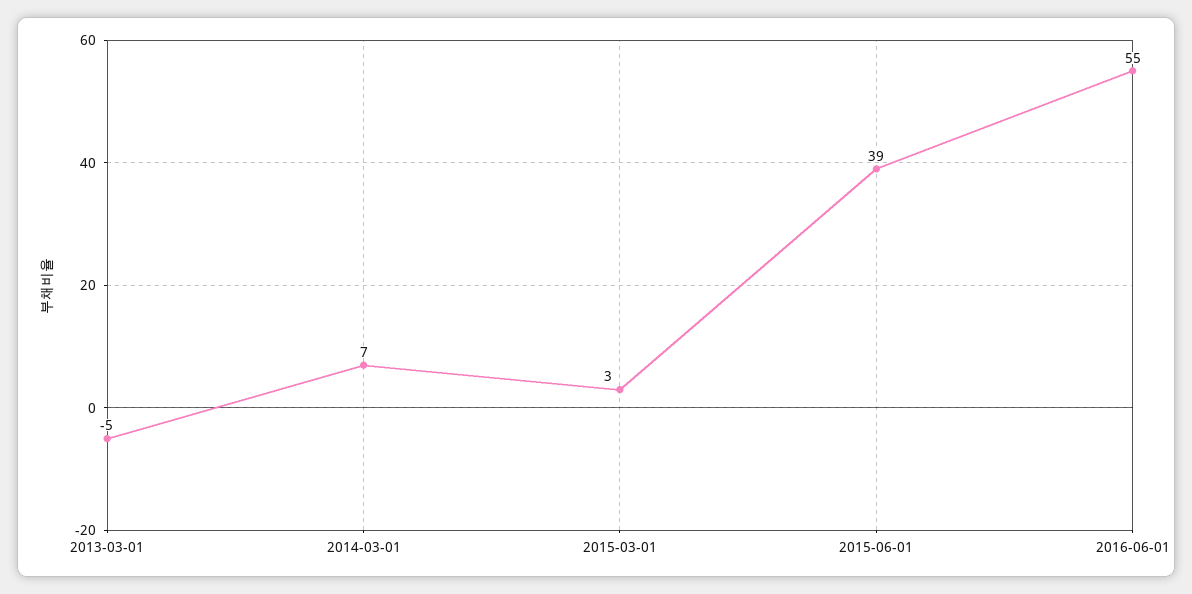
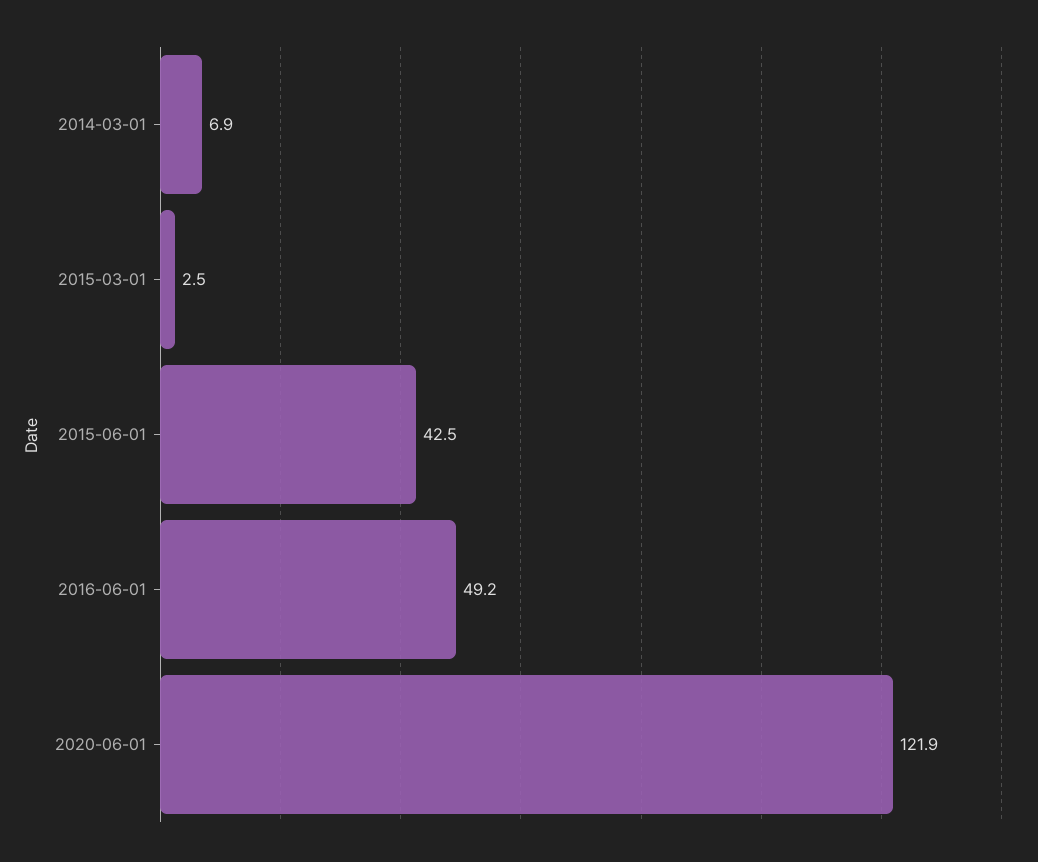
2013-03-01: -5 -> none
2015-06-01: 39 -> 42.5
2016-06-01: 55 -> 49.2
2020-06-01: none -> 121.9

